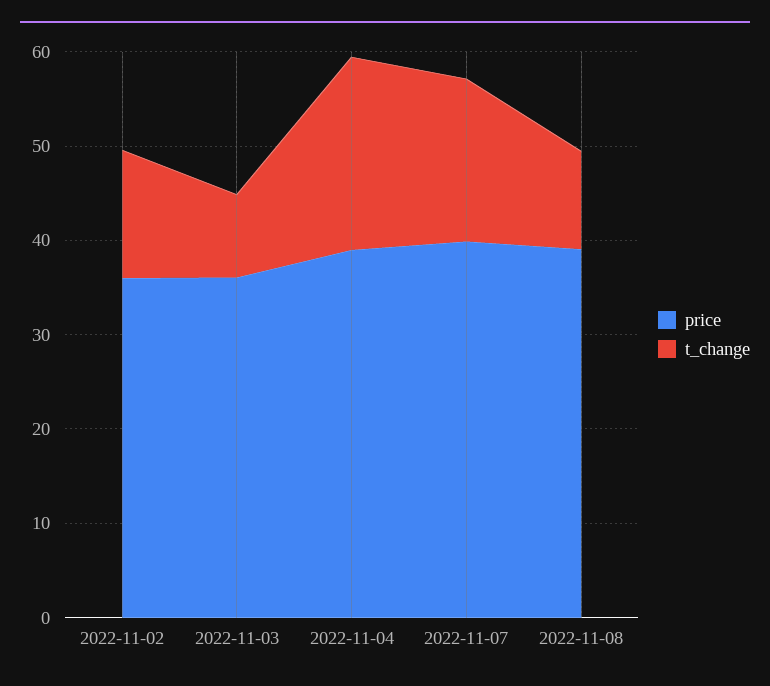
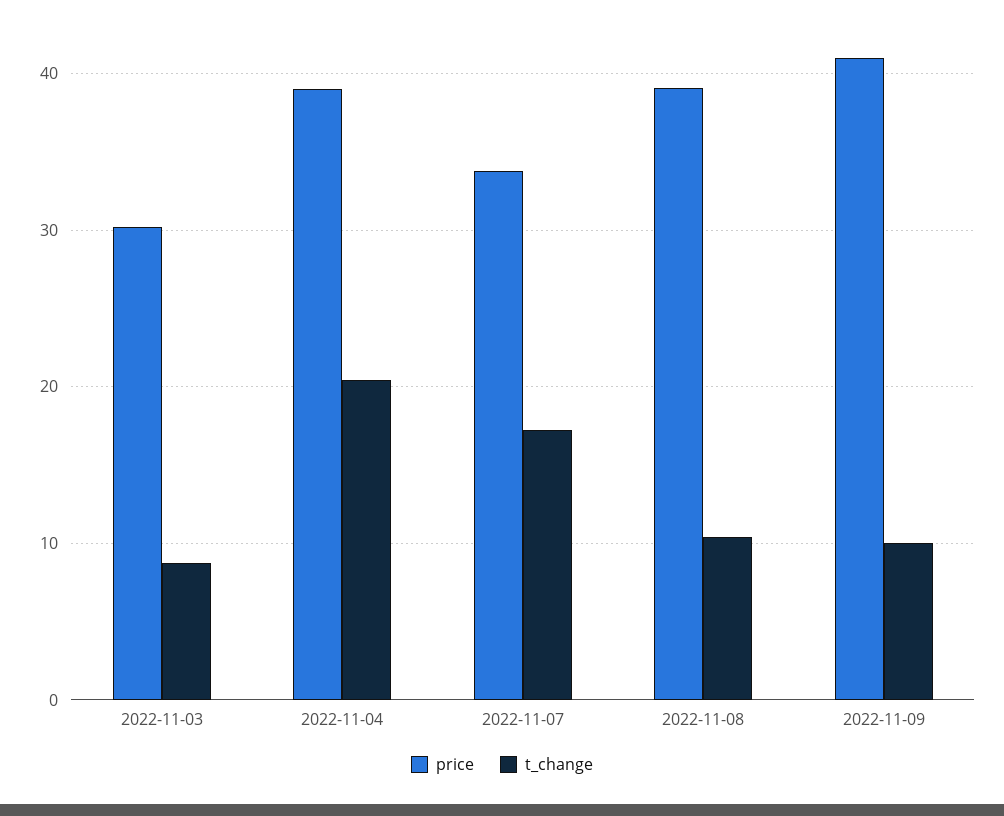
price, 2022-11-02: 36 -> none
t_change, 2022-11-02: 14 -> none
price, 2022-11-03: 36 -> 30
price, 2022-11-07: 40 -> 34
price, 2022-11-09: none -> 41
t_change, 2022-11-09: none -> 10

